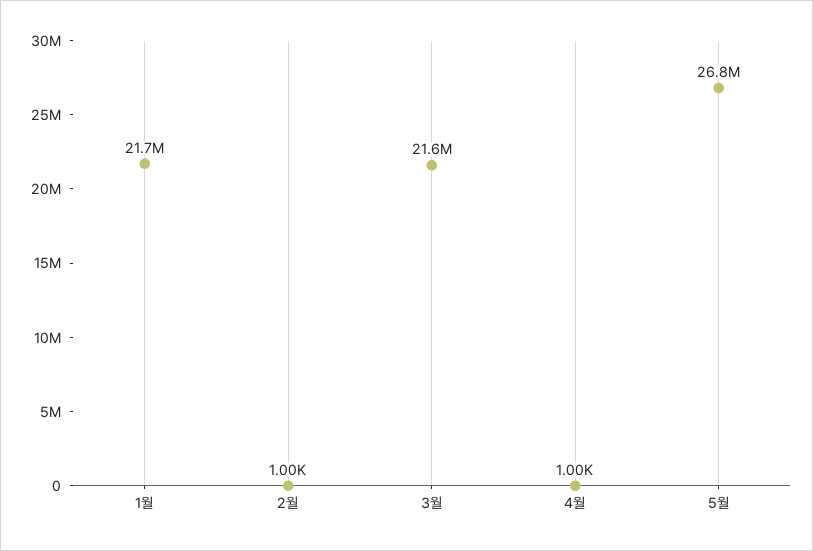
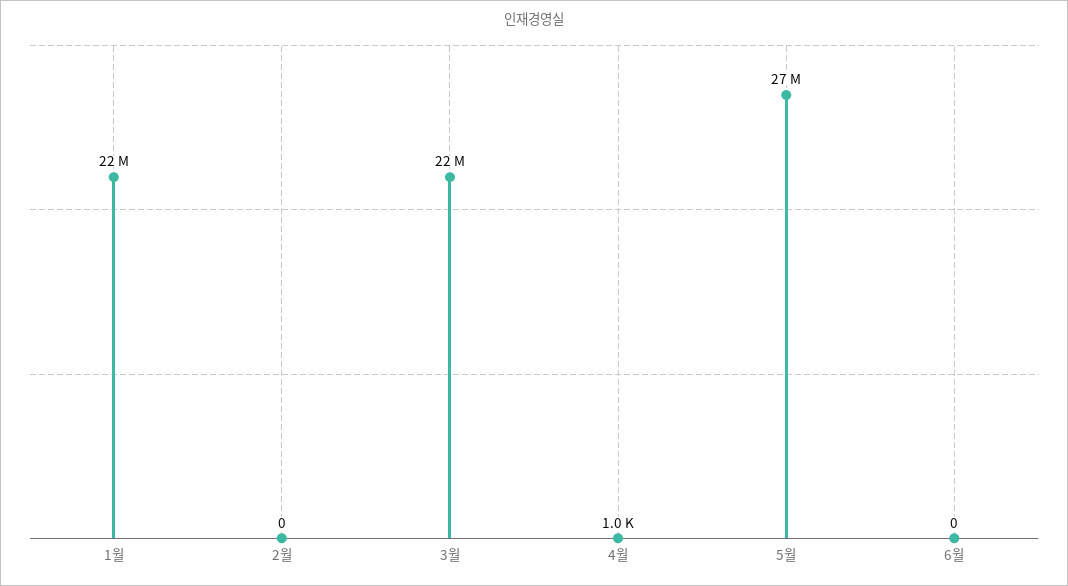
2월: 1000 -> 0
6월: none -> 0

